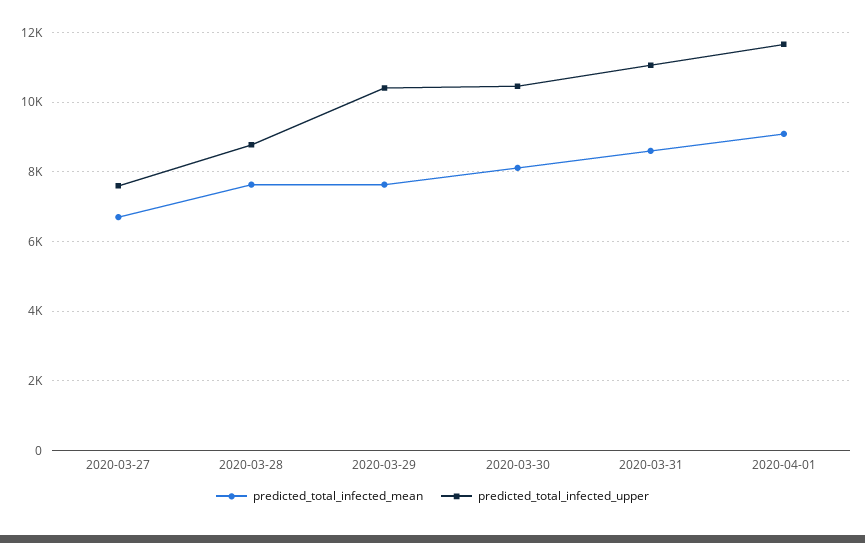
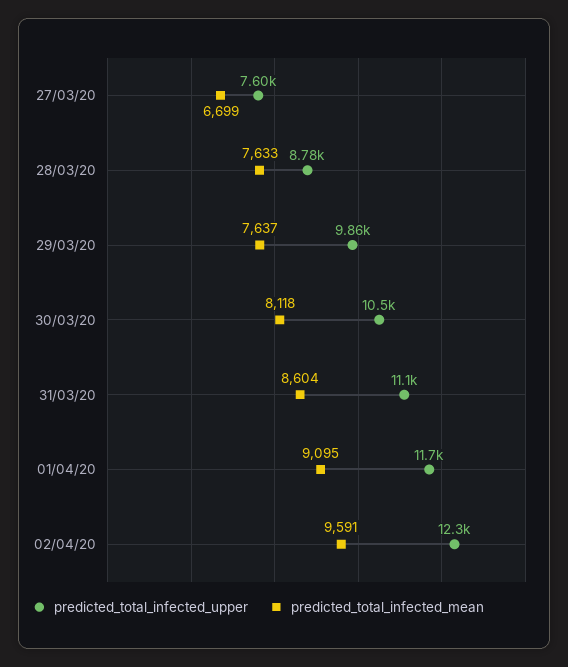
predicted_total_infected_upper, 2020-03-29: 10400 -> 9860
predicted_total_infected_upper, 02/04/20: none -> 12300
predicted_total_infected_mean, 02/04/20: none -> 9591

